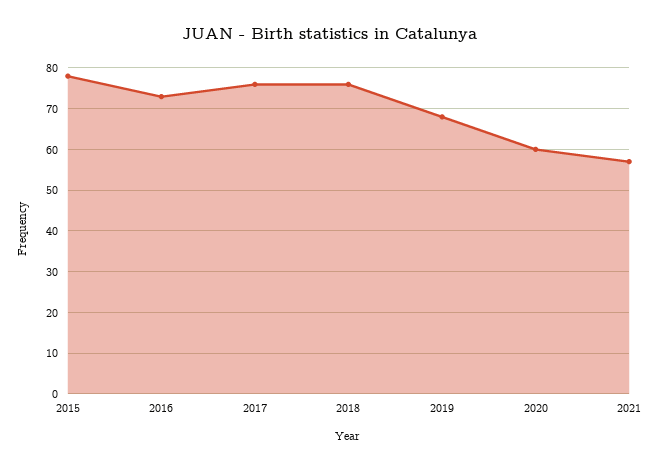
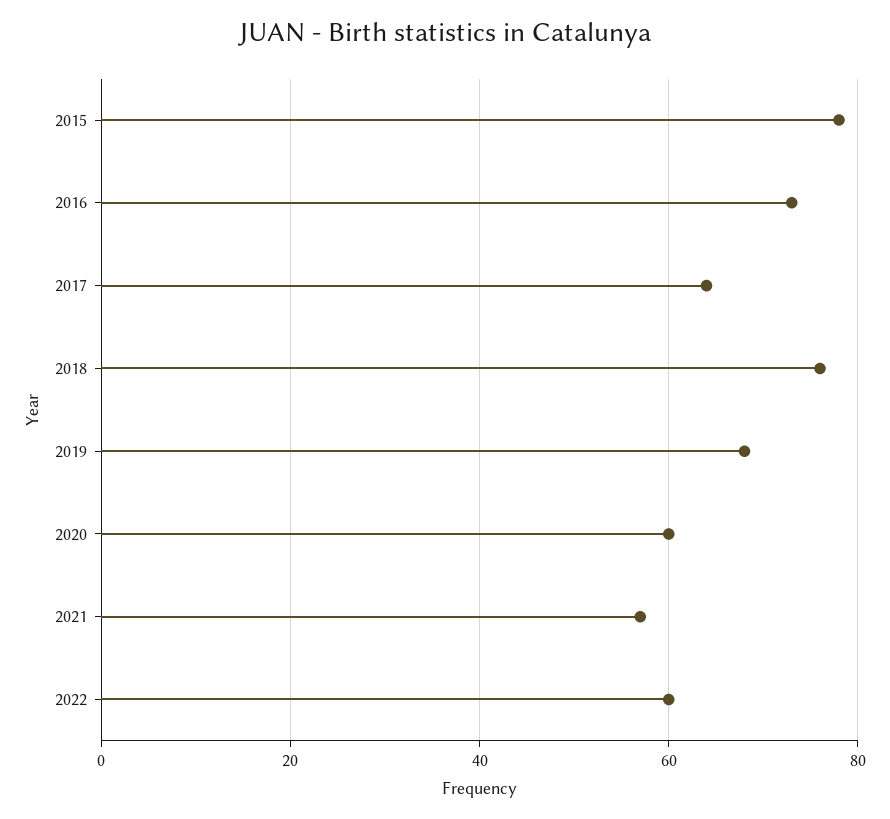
2017: 75 -> 65
2022: none -> 60

